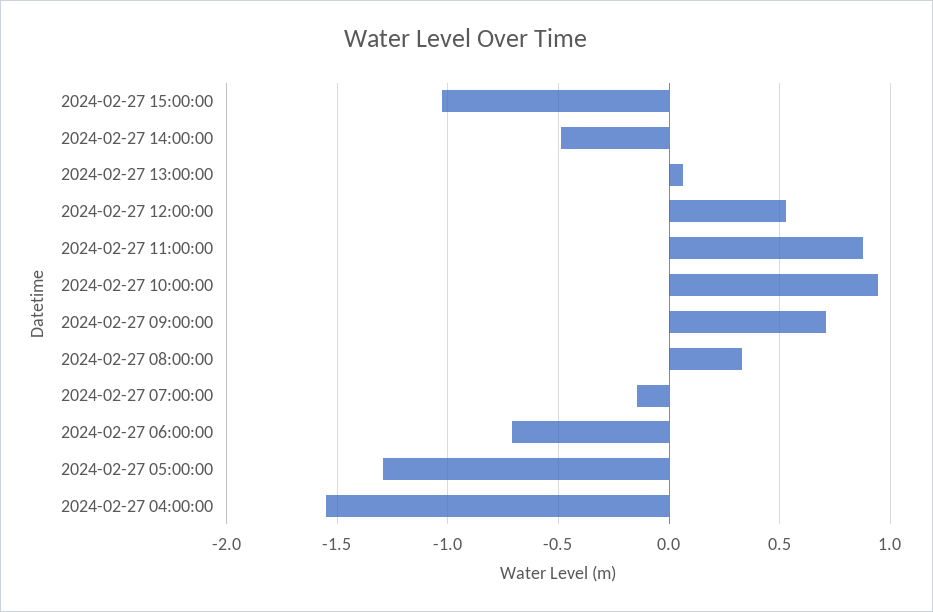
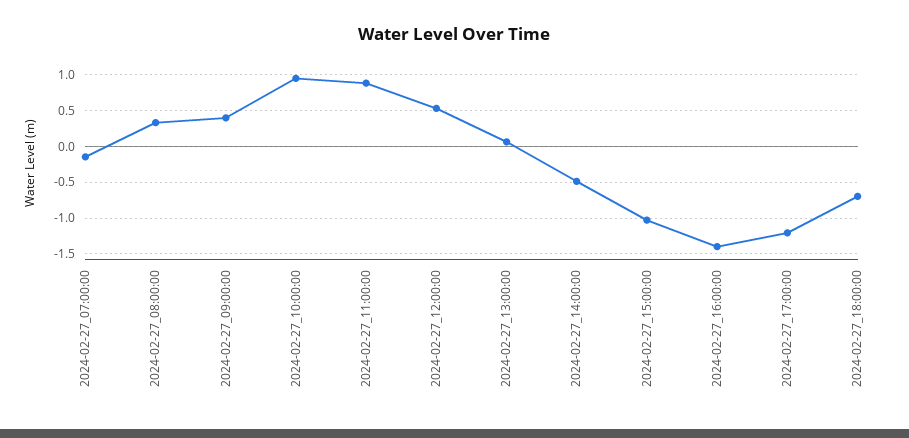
2024-02-27 09:00:00: 0.7 -> 0.4
2024-02-27 06:00:00: -0.7 -> none
2024-02-27 05:00:00: -1.3 -> none
2024-02-27 04:00:00: -1.55 -> none
2024-02-27_16:00:00: none -> -1.4
2024-02-27_17:00:00: none -> -1.2
2024-02-27_18:00:00: none -> -0.7

